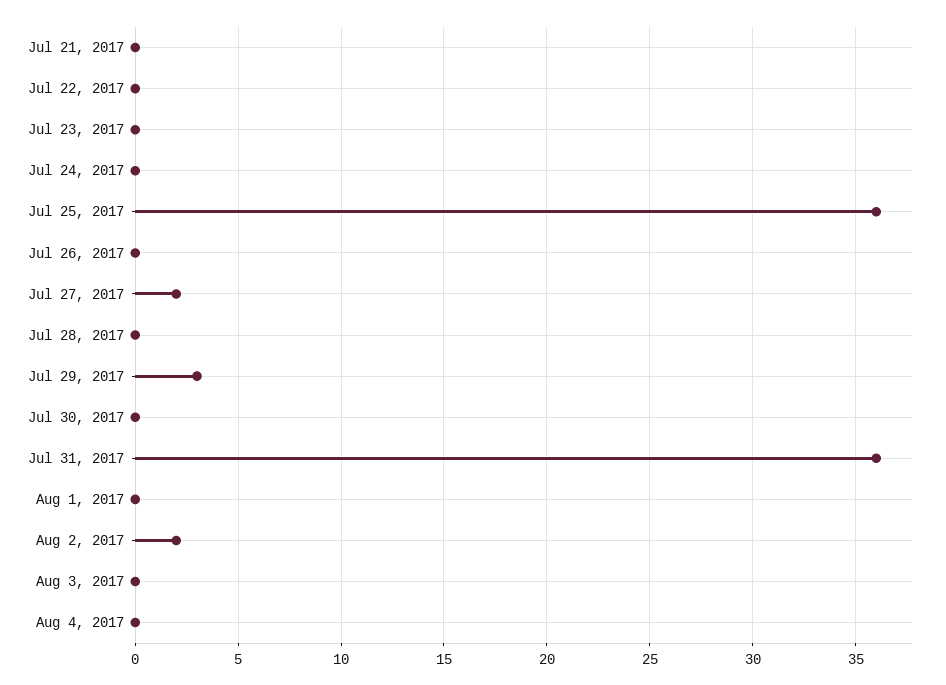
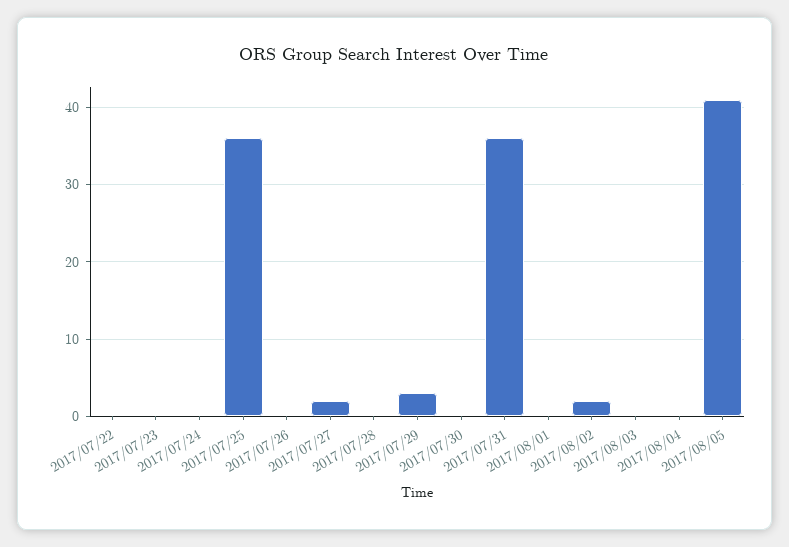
Jul 21, 2017: 0 -> none
2017/08/05: none -> 41

